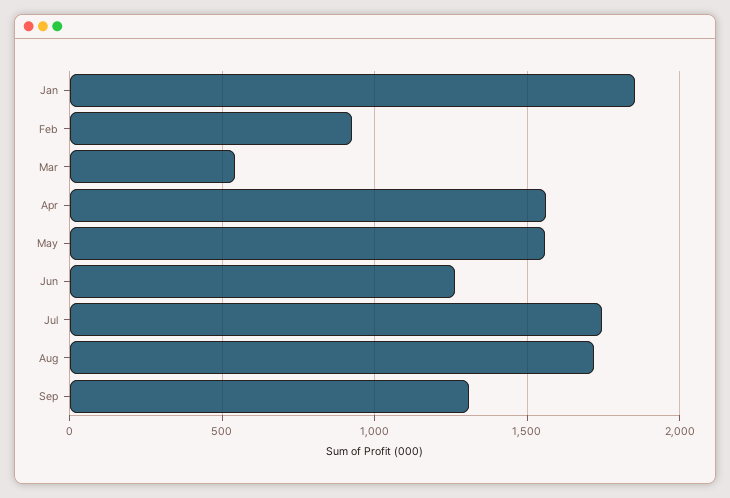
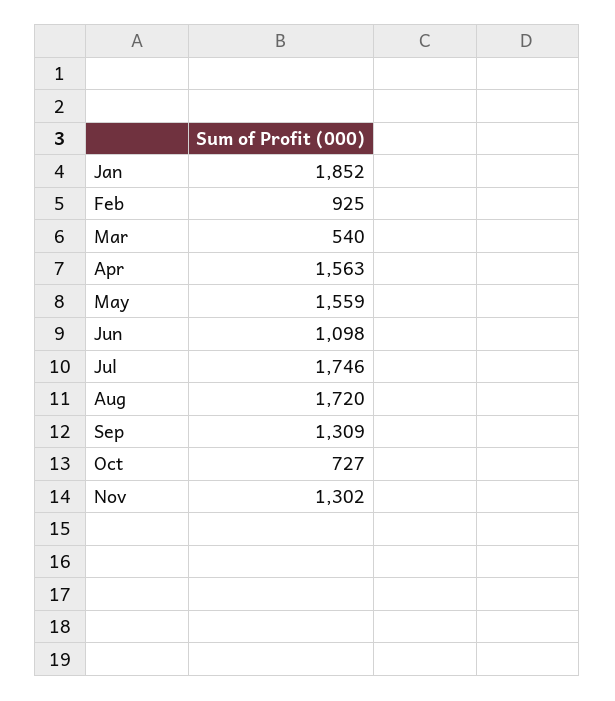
Jun: 1250 -> 1098
Oct: none -> 727
Nov: none -> 1302

